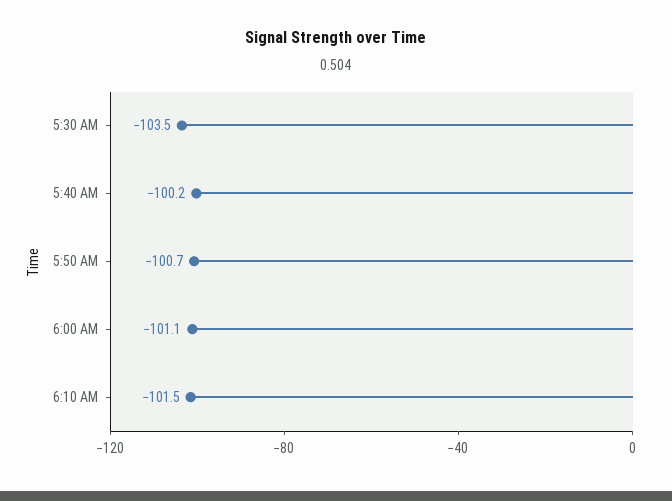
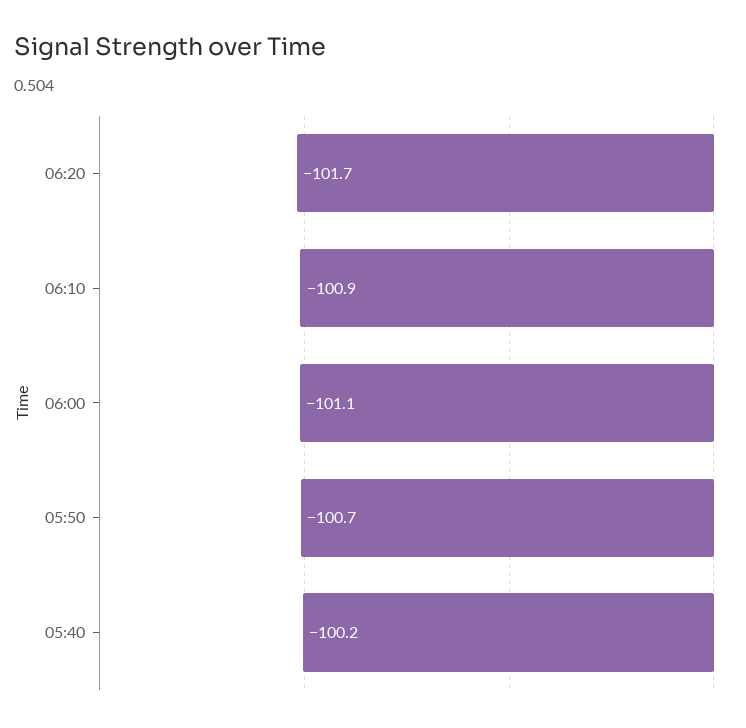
5:30 AM: -103.5 -> none
6:10 AM: -101.5 -> -100.9
06:20: none -> -101.7

